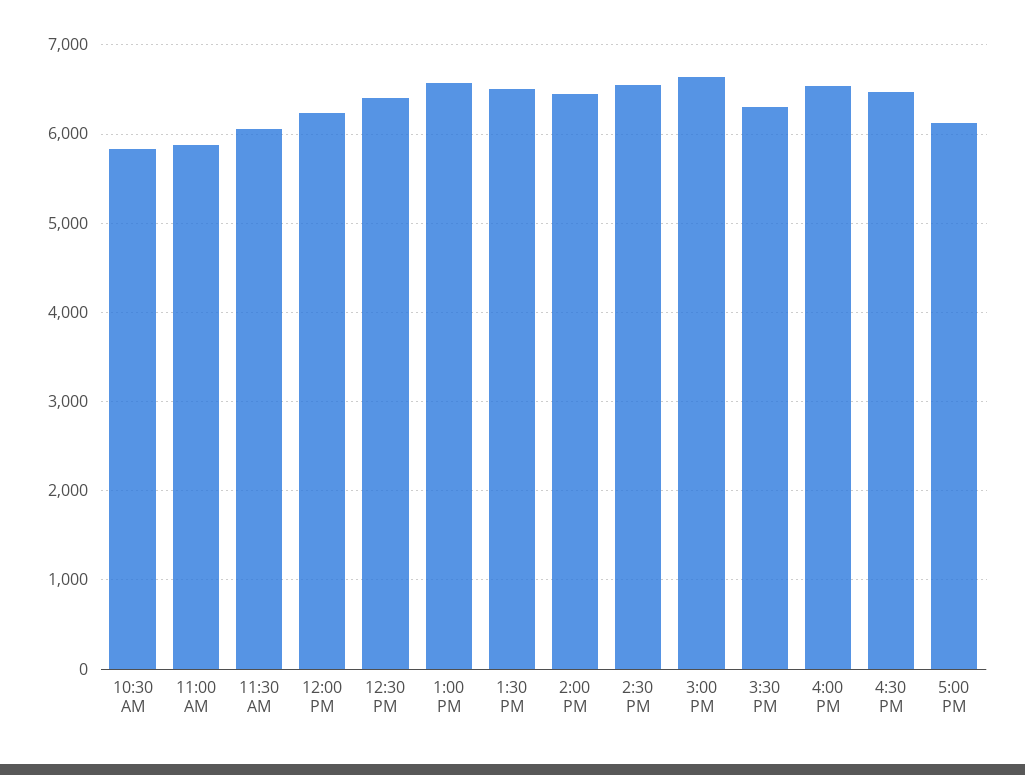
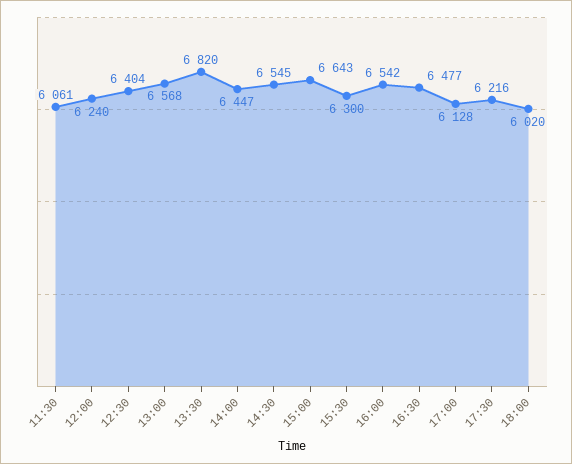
10:30 AM: 5800 -> none
11:00 AM: 5900 -> none
1:30 PM: 6500 -> 6820
17:30: none -> 6216
18:00: none -> 6020

